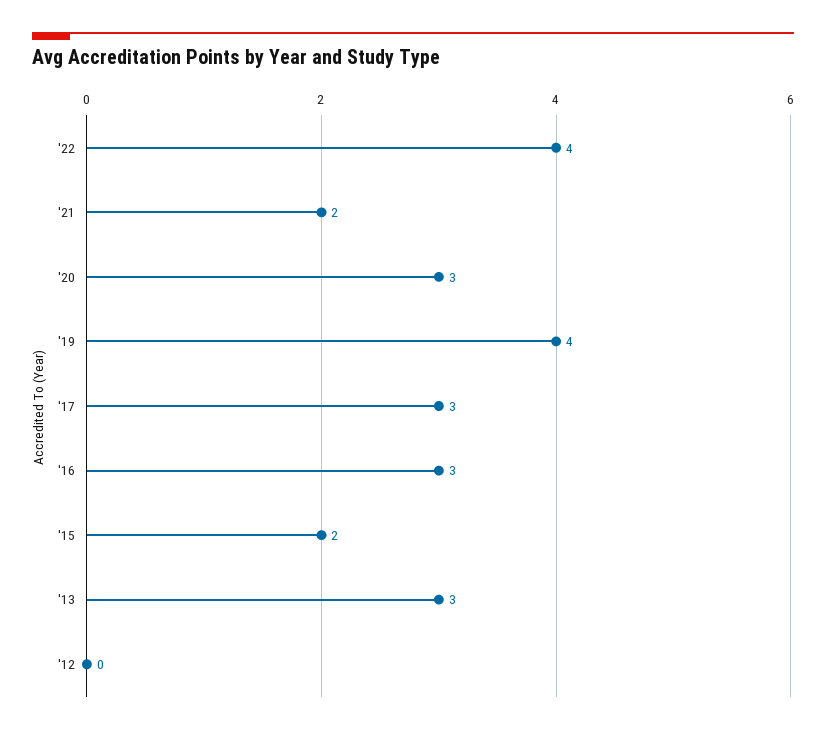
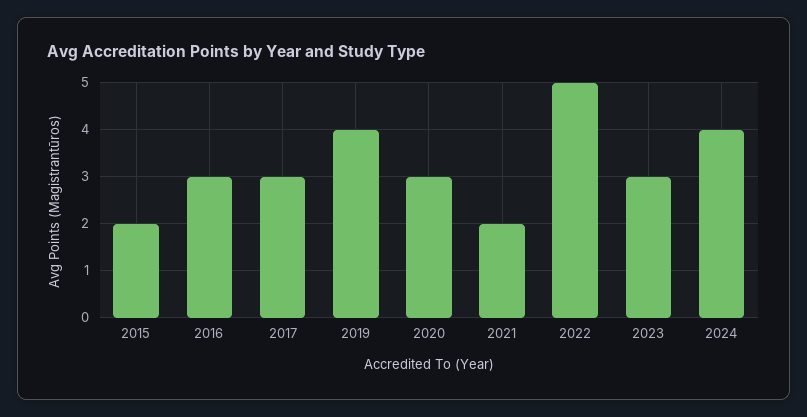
'22: 4 -> 5
'13: 3 -> none
'12: 0 -> none
2023: none -> 3
2024: none -> 4

